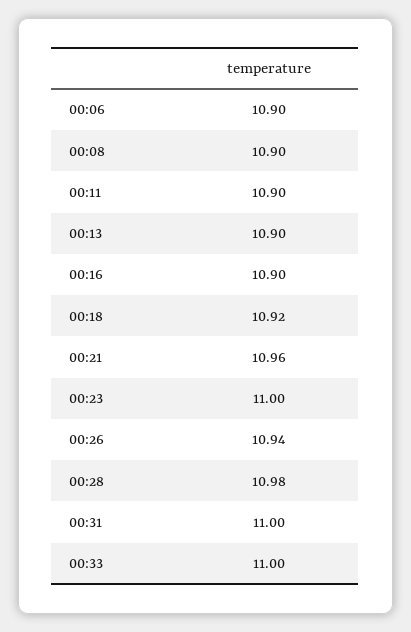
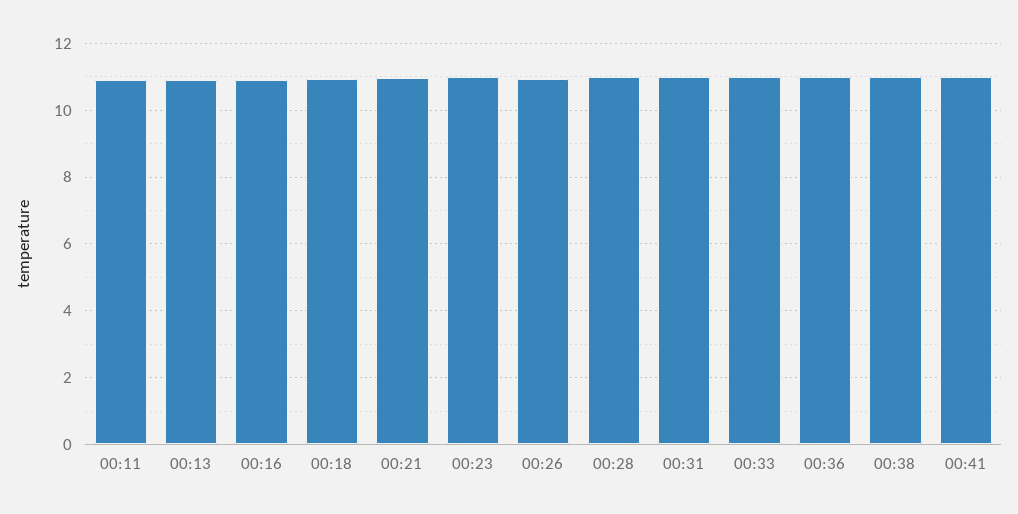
00:06: 10.9 -> none
00:08: 10.9 -> none
00:36: none -> 11
00:38: none -> 11
00:41: none -> 11

